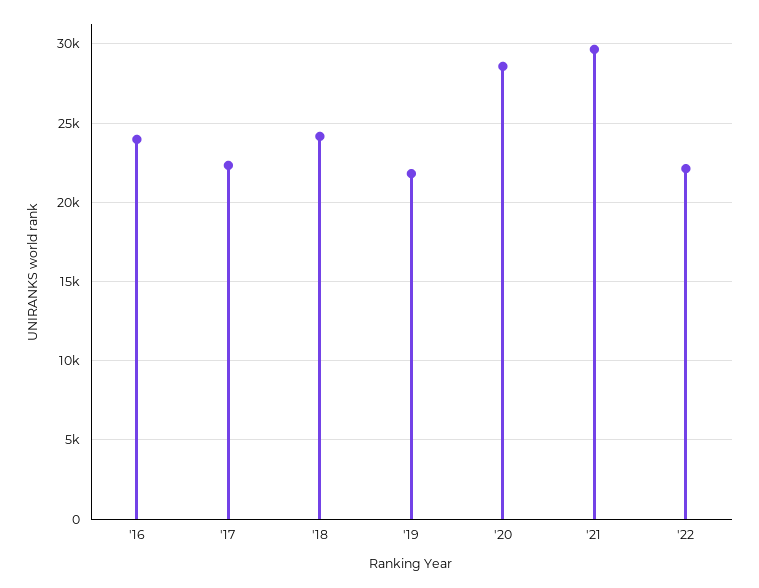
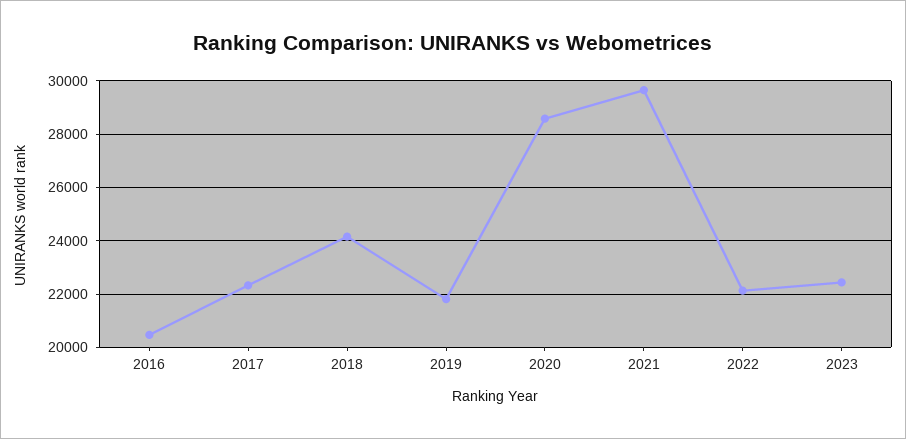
'16: 24000 -> 20500
2023: none -> 22500

